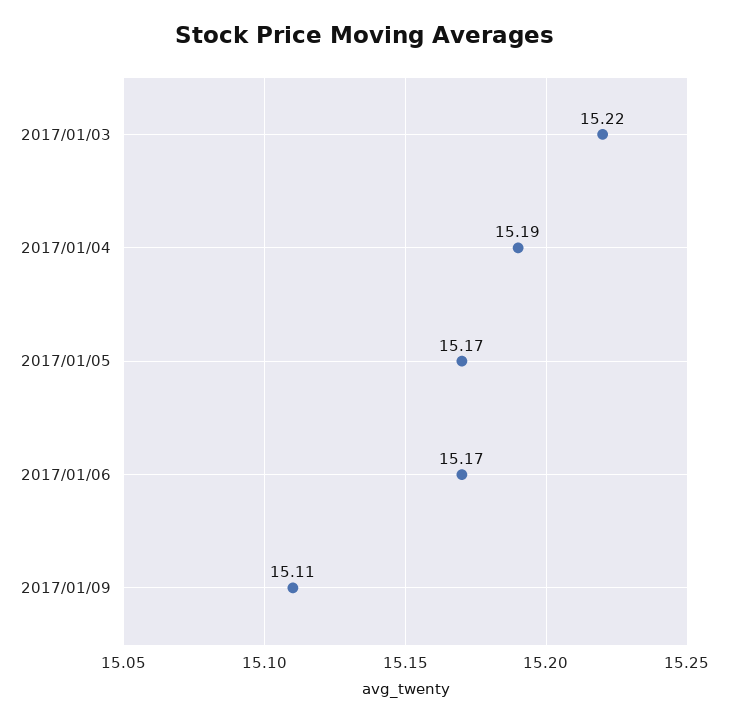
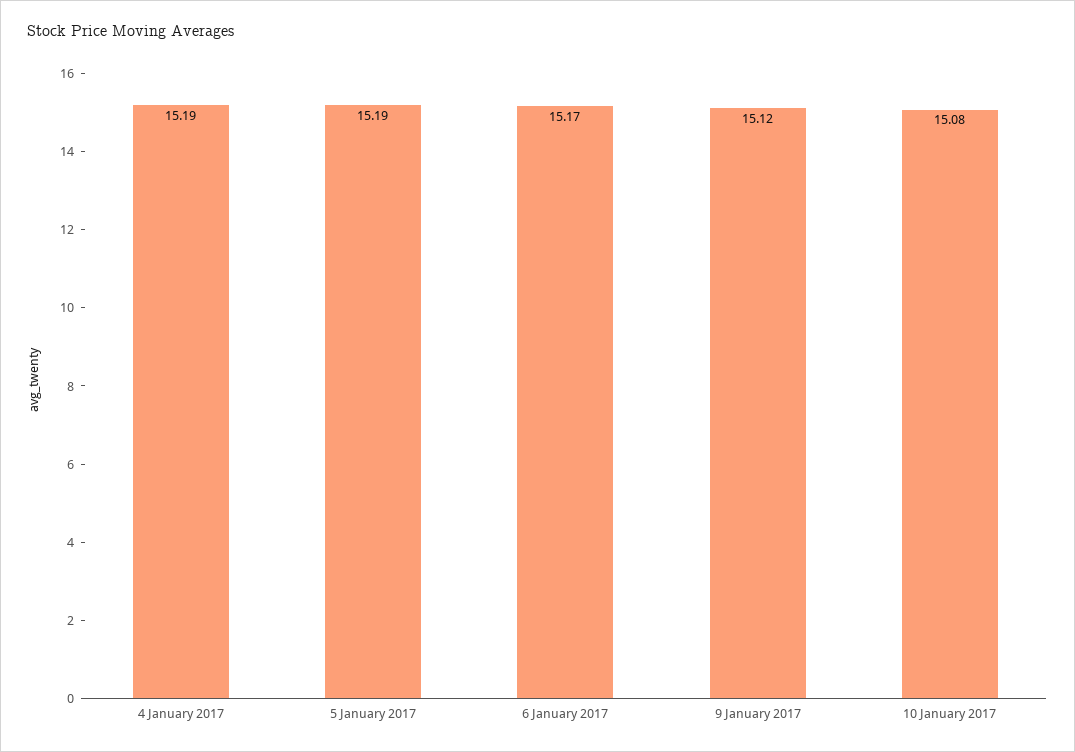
2017/01/03: 15.22 -> none
2017/01/05: 15.17 -> 15.19
2017/01/09: 15.11 -> 15.12
10 January 2017: none -> 15.08

